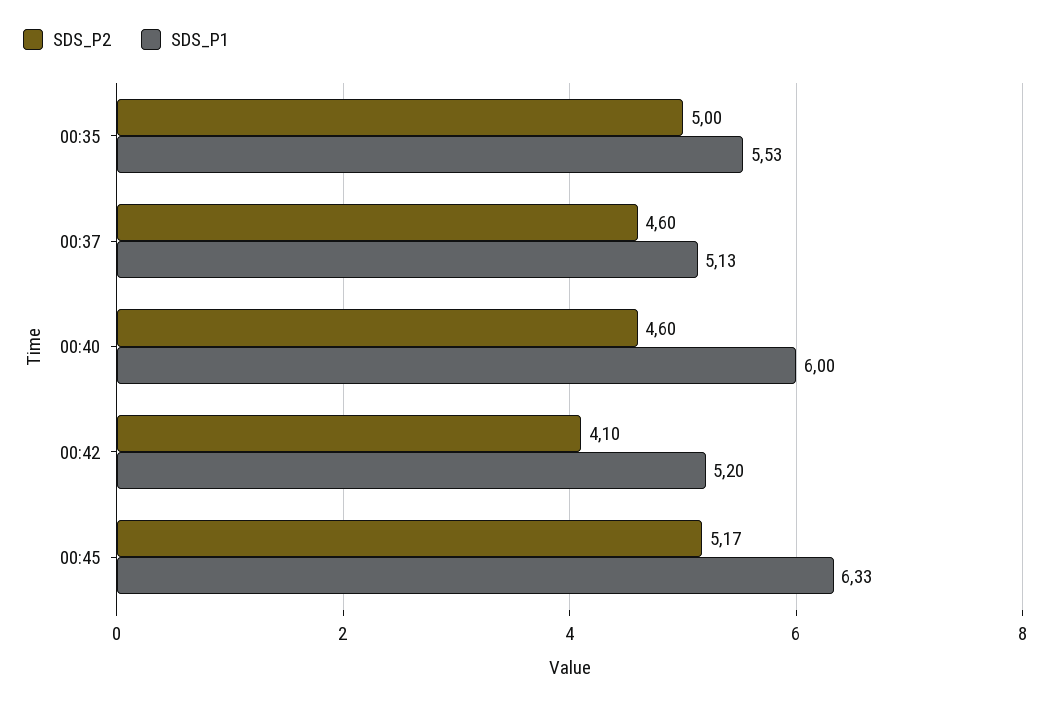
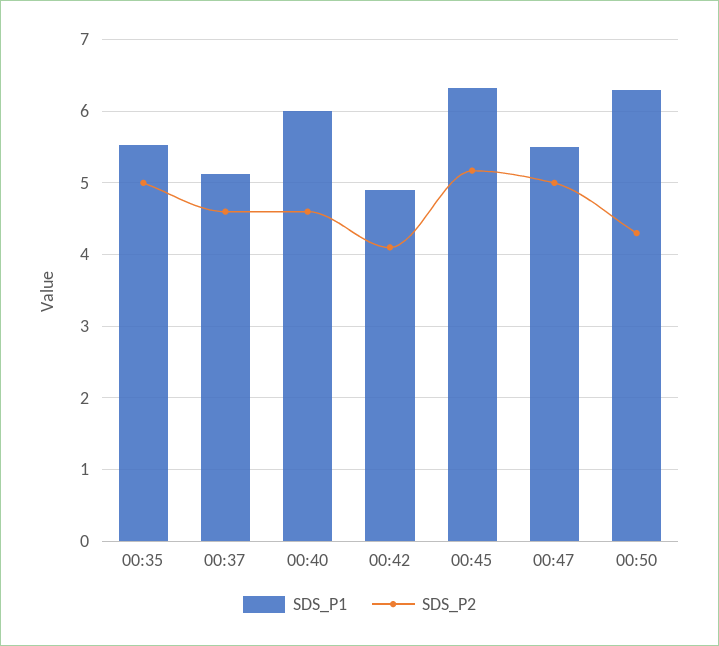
SDS_P1, 00:42: 5.2 -> 4.9
SDS_P1, 00:47: none -> 5.5
SDS_P2, 00:47: none -> 5
SDS_P1, 00:50: none -> 6.3
SDS_P2, 00:50: none -> 4.3

